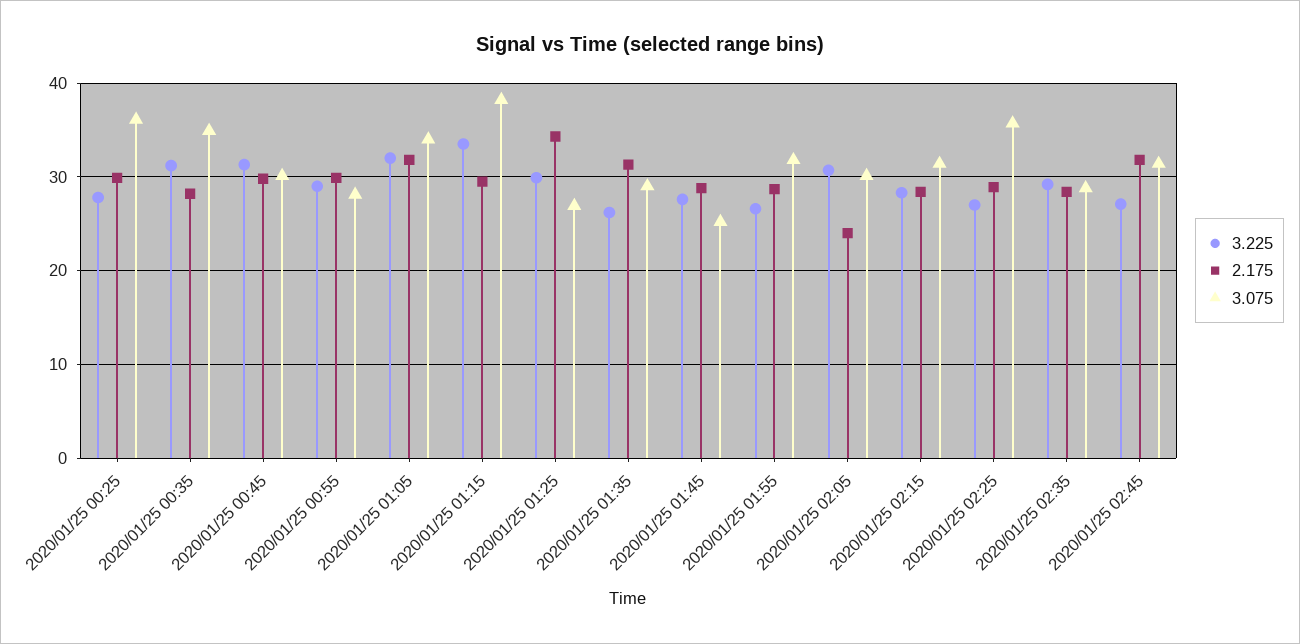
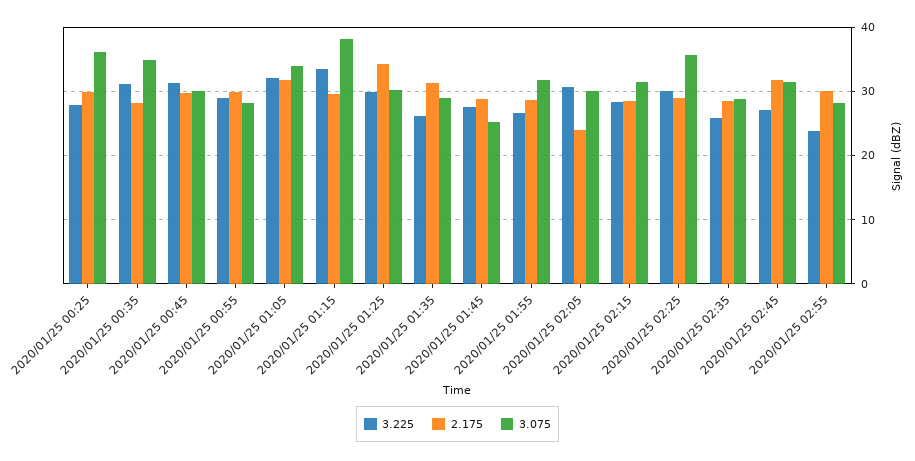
3.075, 2020/01/25 01:25: 27 -> 30
3.225, 2020/01/25 02:25: 27 -> 30
3.225, 2020/01/25 02:35: 29 -> 26
3.225, 2020/01/25 02:55: none -> 24
2.175, 2020/01/25 02:55: none -> 30
3.075, 2020/01/25 02:55: none -> 28

